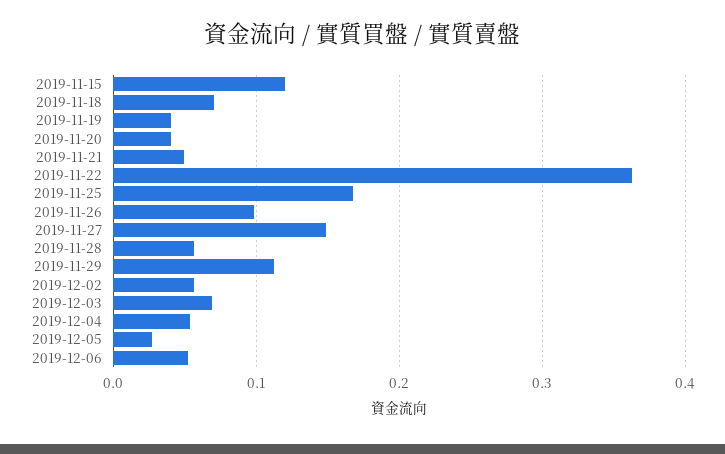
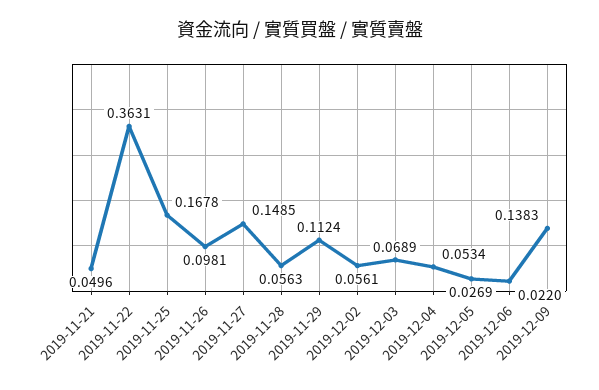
2019-11-15: 0.12 -> none
2019-11-18: 0.07 -> none
2019-11-19: 0.04 -> none
2019-11-20: 0.04 -> none
2019-12-06: 0.05 -> 0.022
2019-12-09: none -> 0.1383

